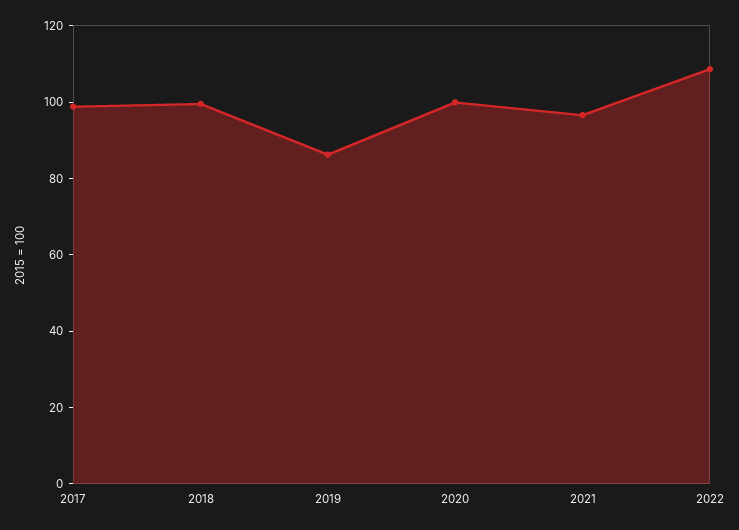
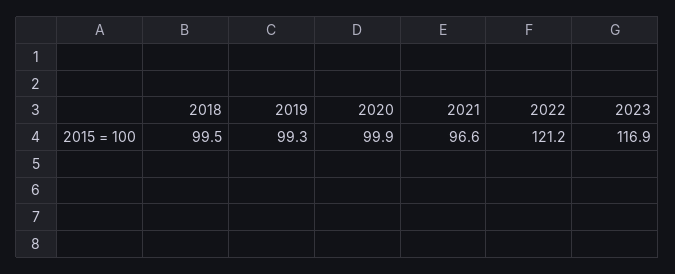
2017: 100 -> none
2019: 85 -> 99.3
2022: 110 -> 121.2
2023: none -> 116.9

